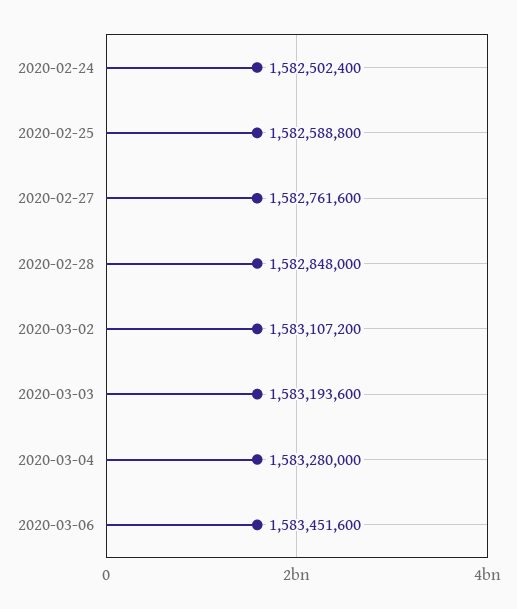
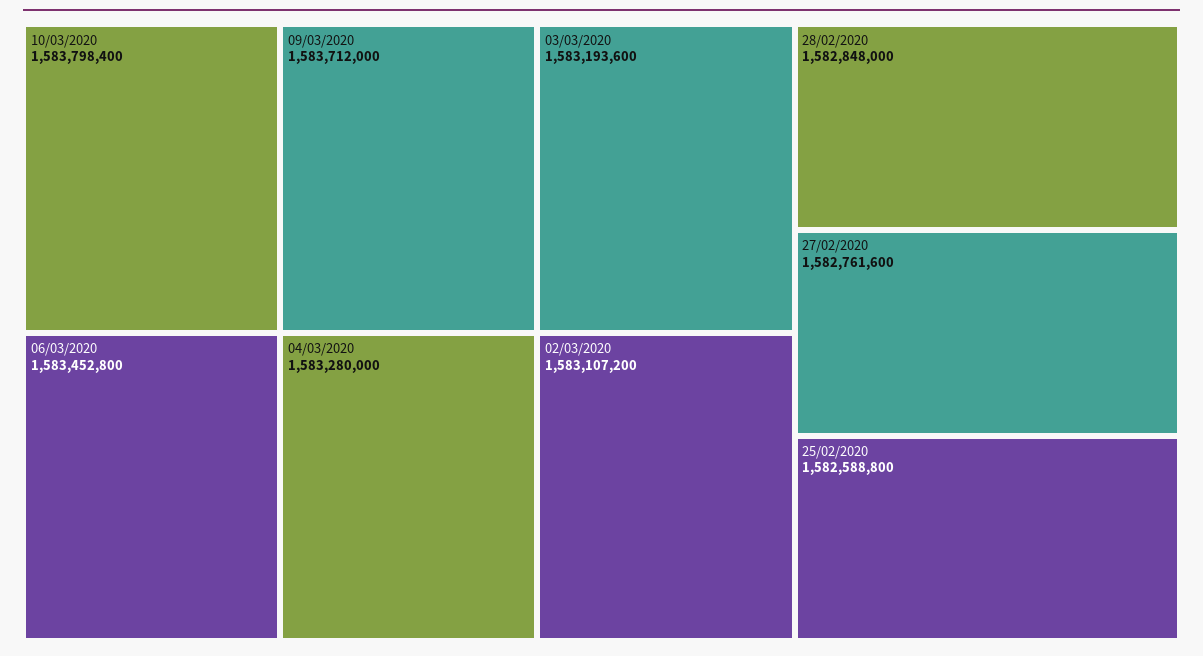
2020-02-24: 1582502400 -> none
2020-03-06: 1583451600 -> 1583452800
10/03/2020: none -> 1583798400
09/03/2020: none -> 1583712000

